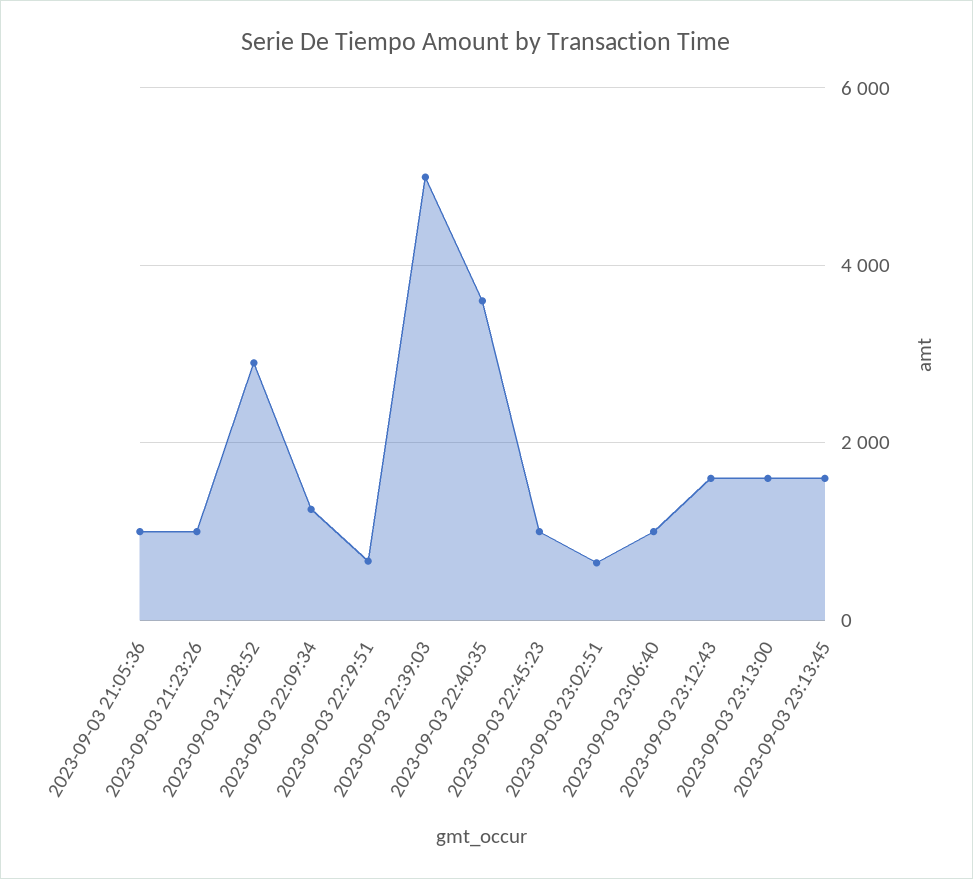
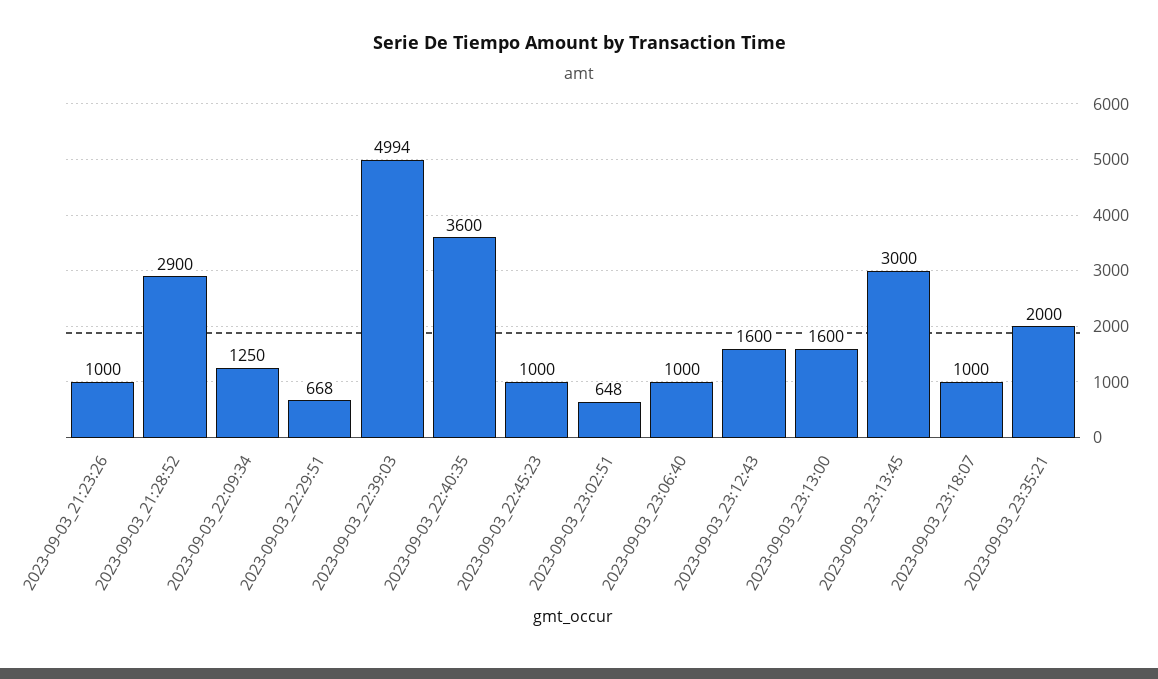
2023-09-03 21:05:36: 1000 -> none
2023-09-03 23:13:45: 1600 -> 3000
2023-09-03_23:18:07: none -> 1000
2023-09-03_23:35:21: none -> 2000

